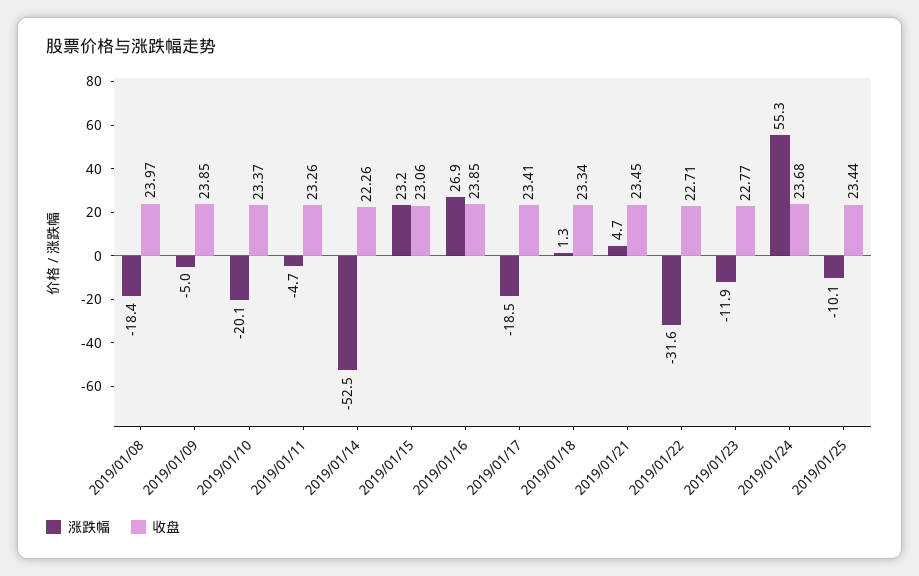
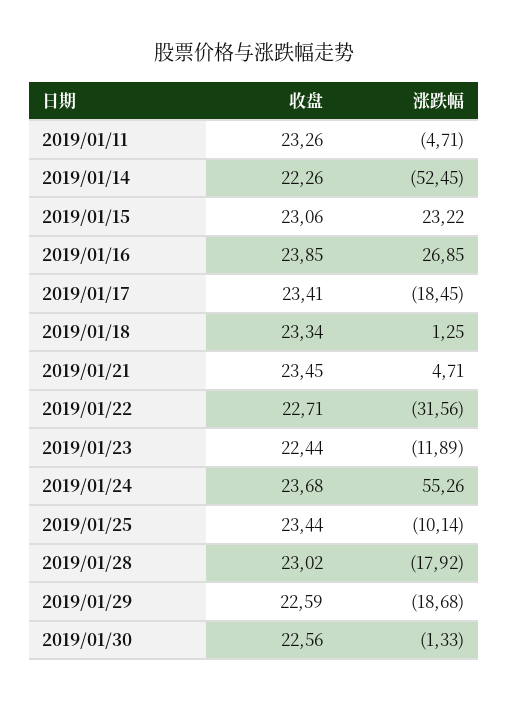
涨跌幅, 2019/01/08: -18.4 -> none
收盘, 2019/01/08: 23.97 -> none
涨跌幅, 2019/01/09: -5 -> none
收盘, 2019/01/09: 23.85 -> none
涨跌幅, 2019/01/10: -20.1 -> none
收盘, 2019/01/10: 23.37 -> none
收盘, 2019/01/23: 22.77 -> 22.44
收盘, 2019/01/28: none -> 23.02
涨跌幅, 2019/01/28: none -> -17.92
收盘, 2019/01/29: none -> 22.59
涨跌幅, 2019/01/29: none -> -18.68
收盘, 2019/01/30: none -> 22.56
涨跌幅, 2019/01/30: none -> -1.33

